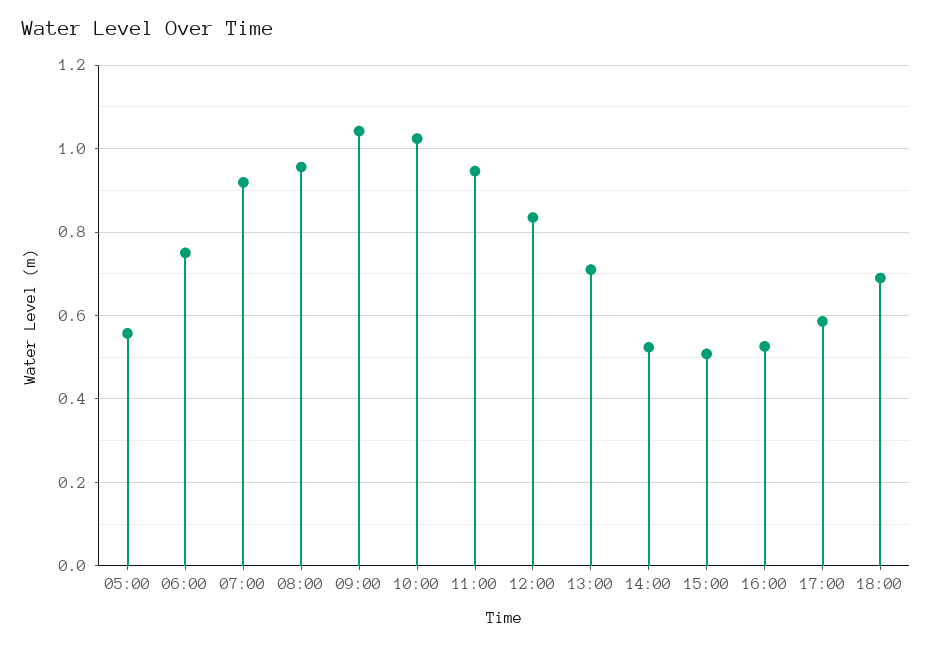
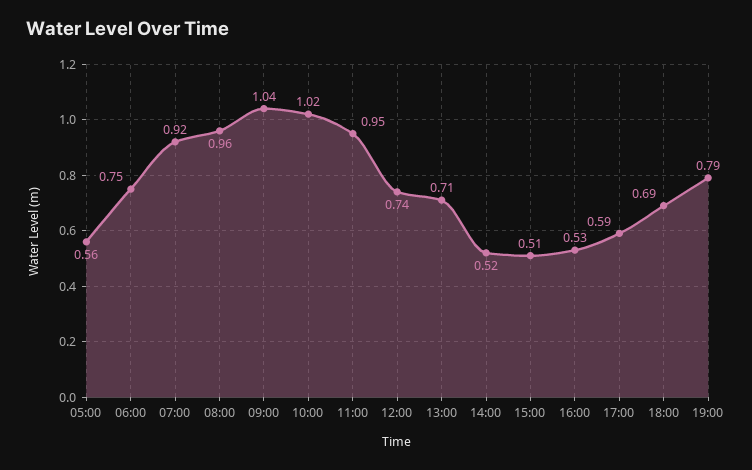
12:00: 0.84 -> 0.74
19:00: none -> 0.79

